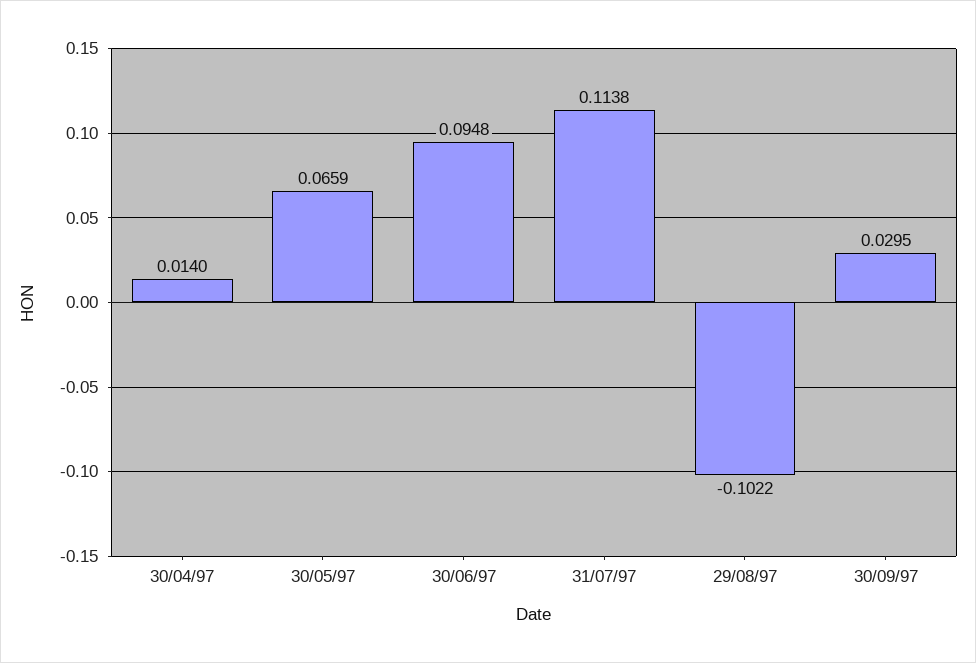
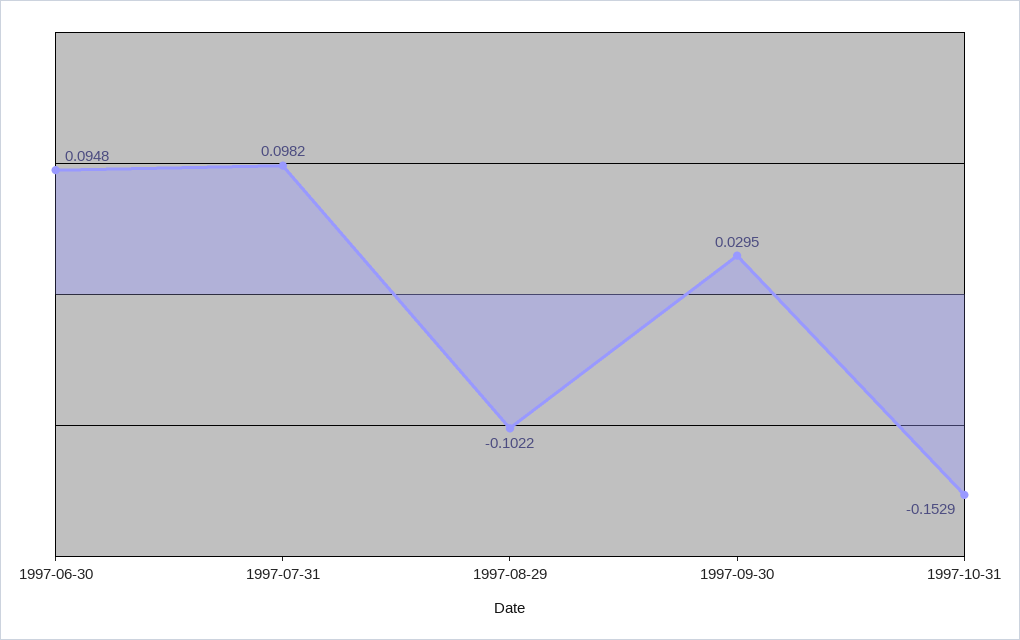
30/04/97: 0.014 -> none
30/05/97: 0.0659 -> none
31/07/97: 0.1138 -> 0.0982
1997-10-31: none -> -0.1529

